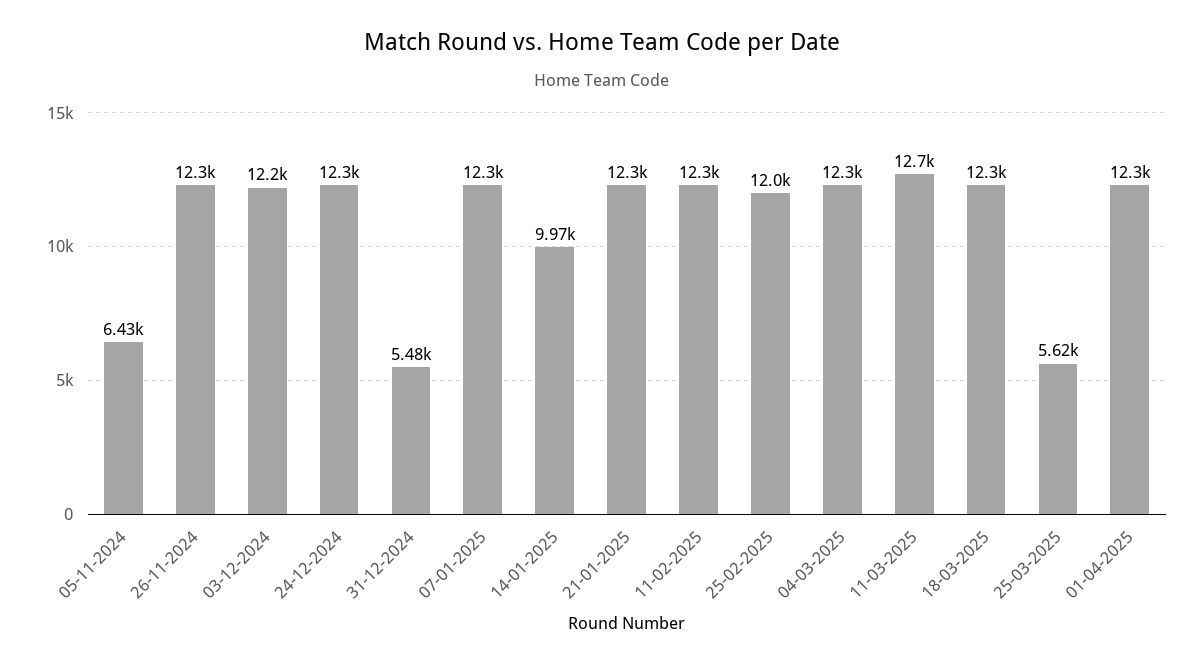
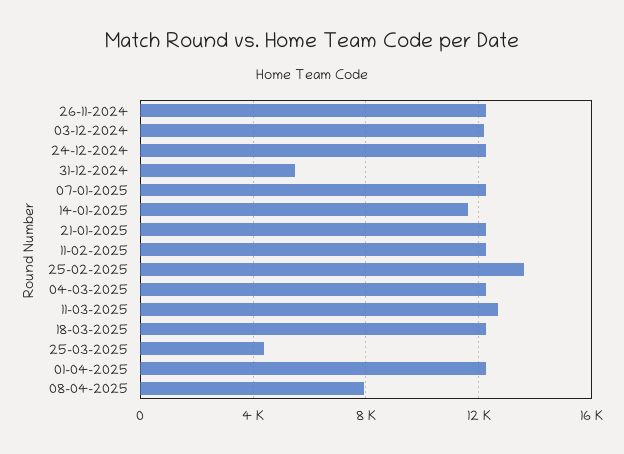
05-11-2024: 6430 -> none
14-01-2025: 9970 -> 11500
25-02-2025: 12000 -> 13500
25-03-2025: 5620 -> 4500
08-04-2025: none -> 8000

